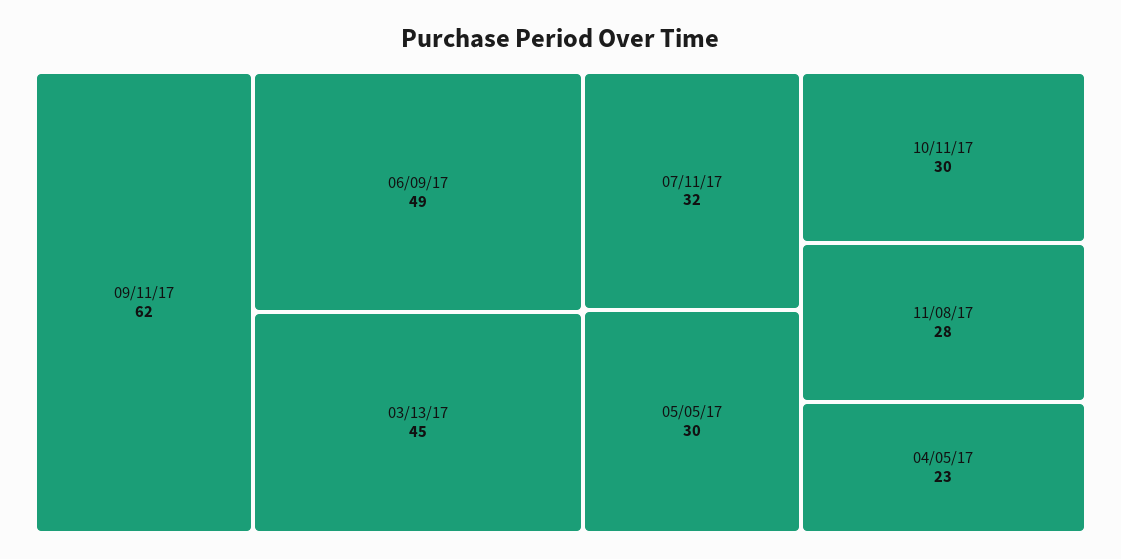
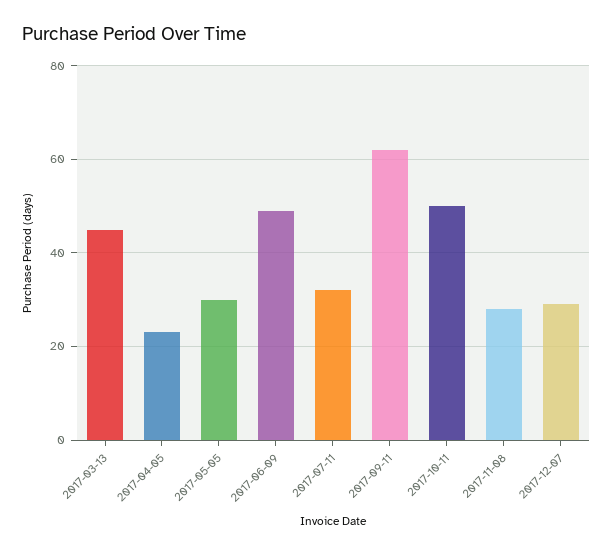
10/11/17: 30 -> 50
2017-12-07: none -> 30

